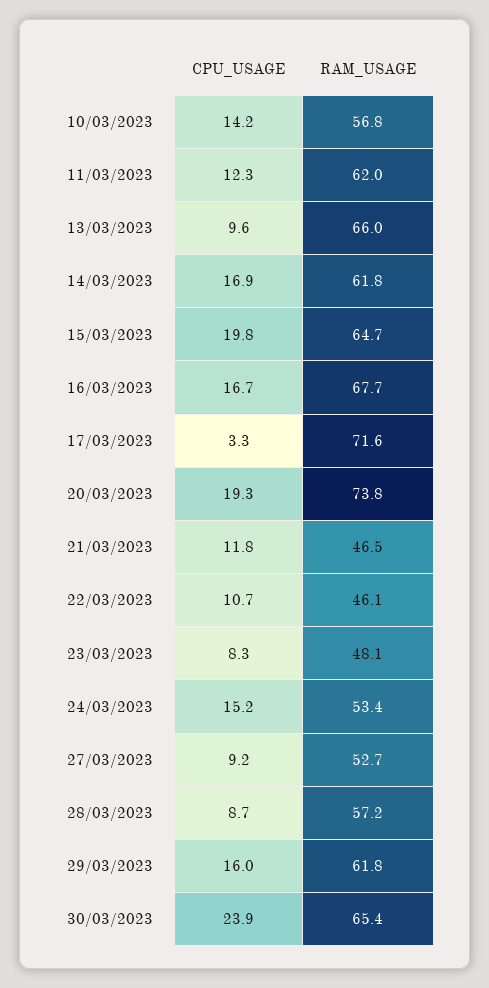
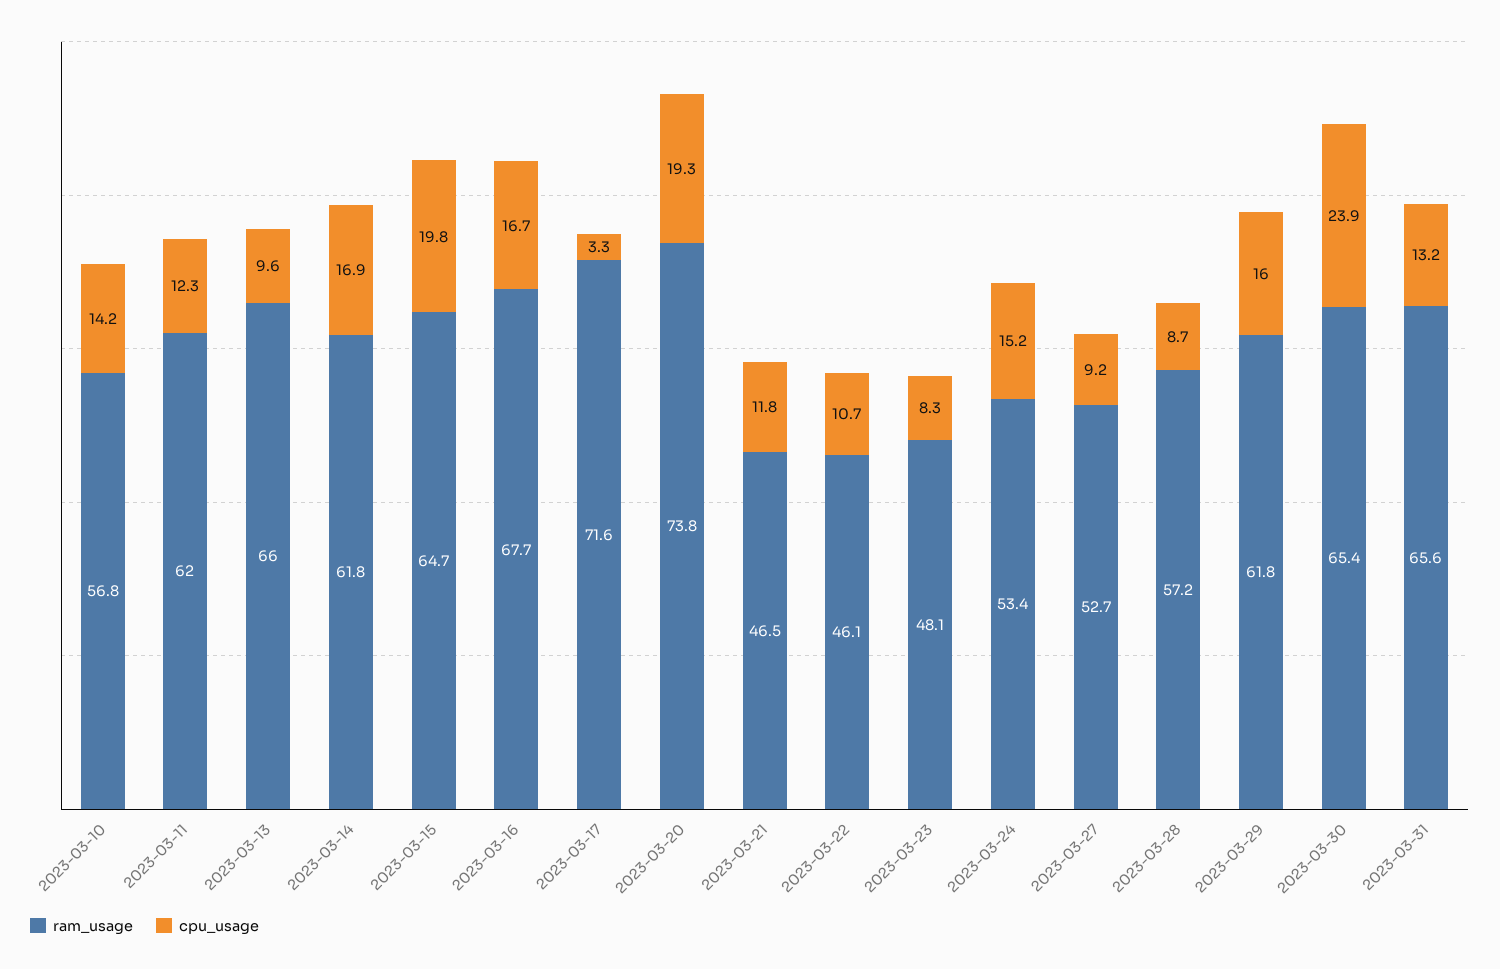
RAM_USAGE, 2023-03-31: none -> 65.6
CPU_USAGE, 2023-03-31: none -> 13.2

